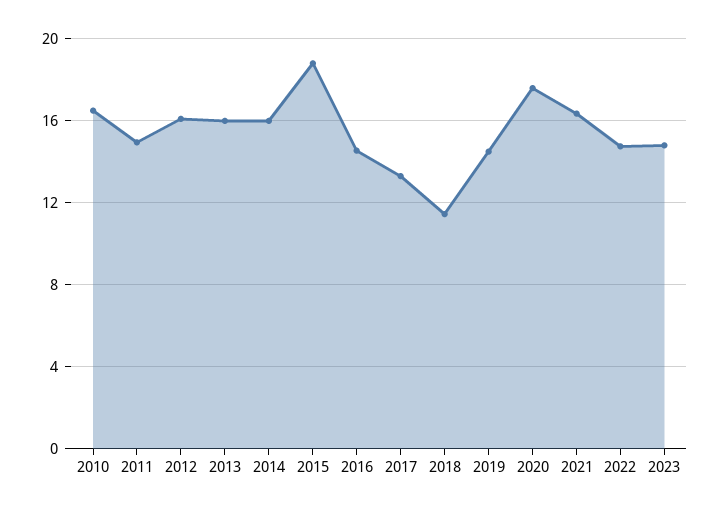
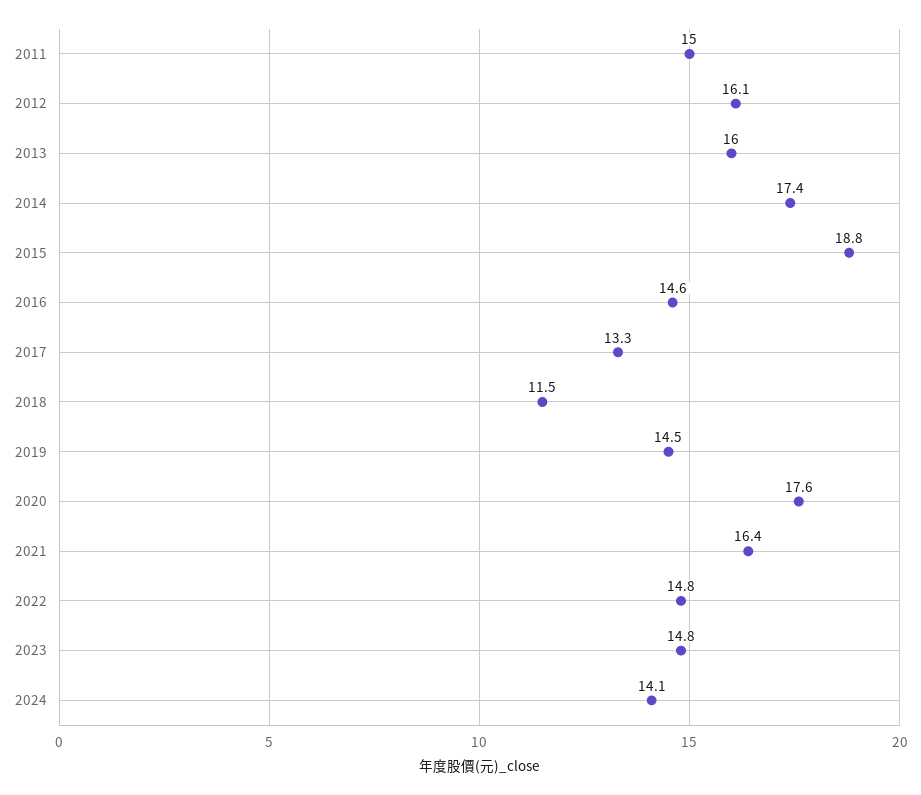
2010: 16.5 -> none
2014: 16 -> 17.4
2024: none -> 14.1

